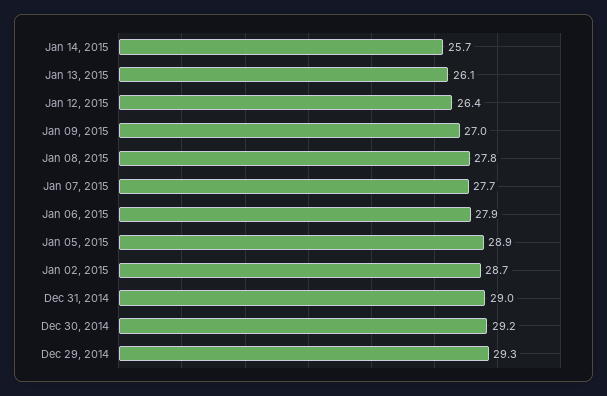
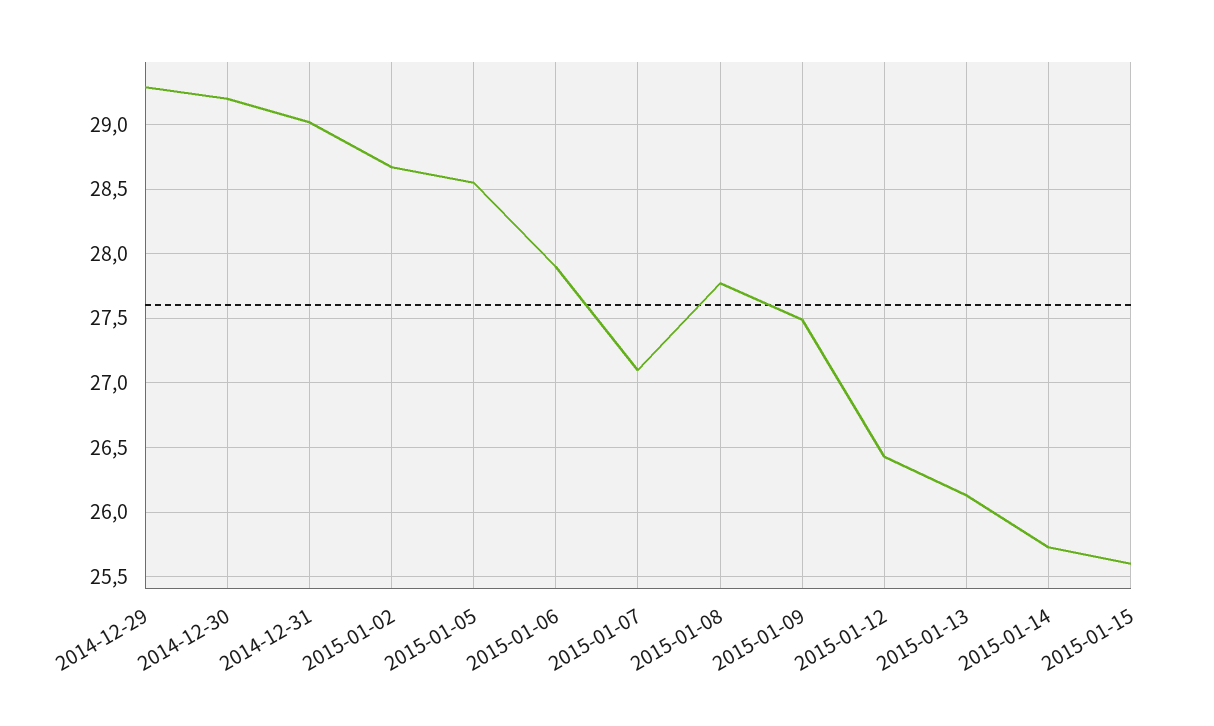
Jan 09, 2015: 27 -> 27.5
Jan 07, 2015: 27.7 -> 27.1
Jan 05, 2015: 28.9 -> 28.55
2015-01-15: none -> 25.6

